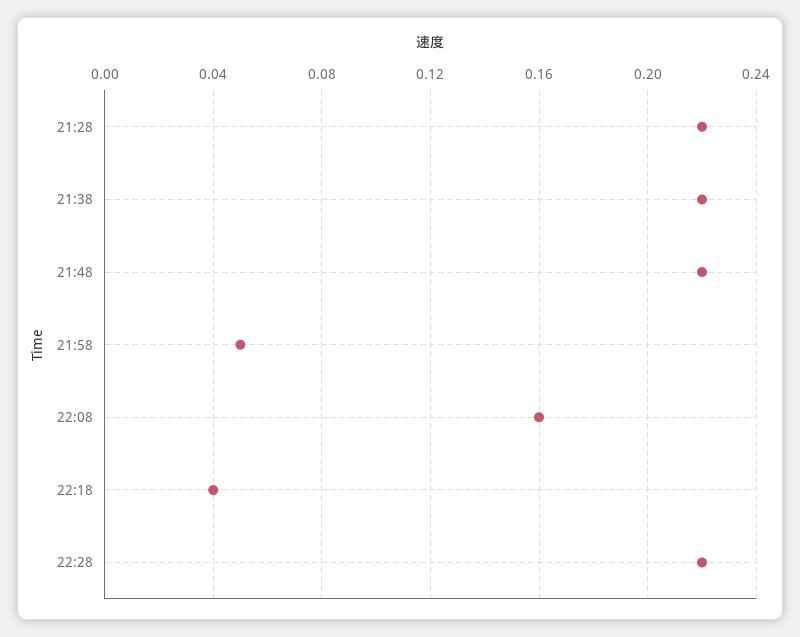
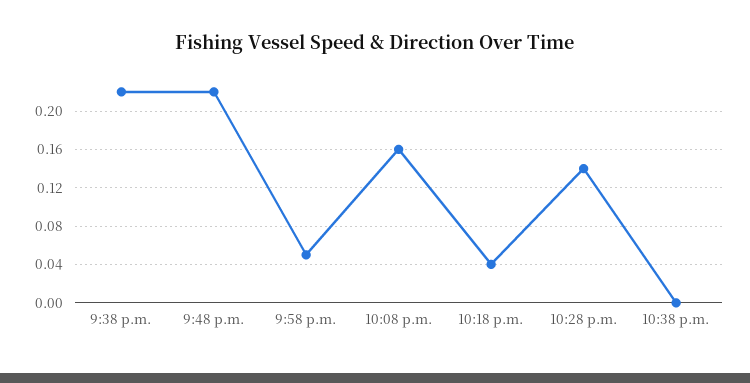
21:28: 0.22 -> none
22:28: 0.22 -> 0.14
10:38 p.m.: none -> 0

